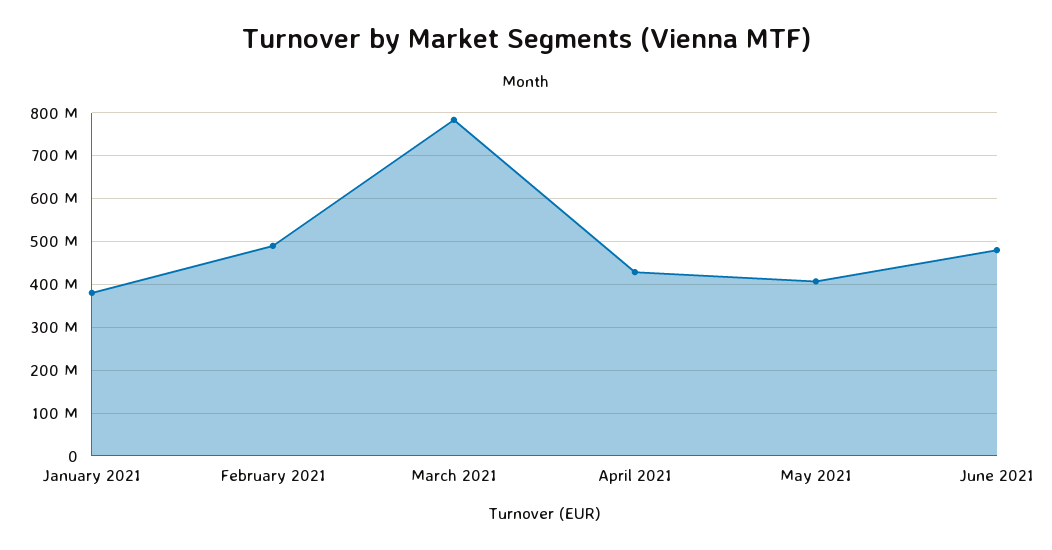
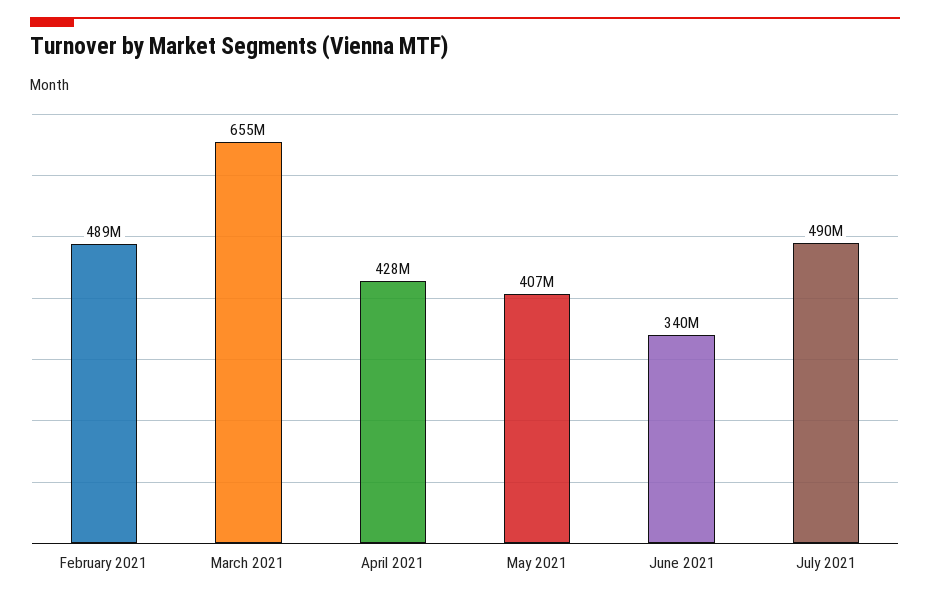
January 2021: 380000000 -> none
March 2021: 780000000 -> 655000000
June 2021: 480000000 -> 340000000
July 2021: none -> 490000000

